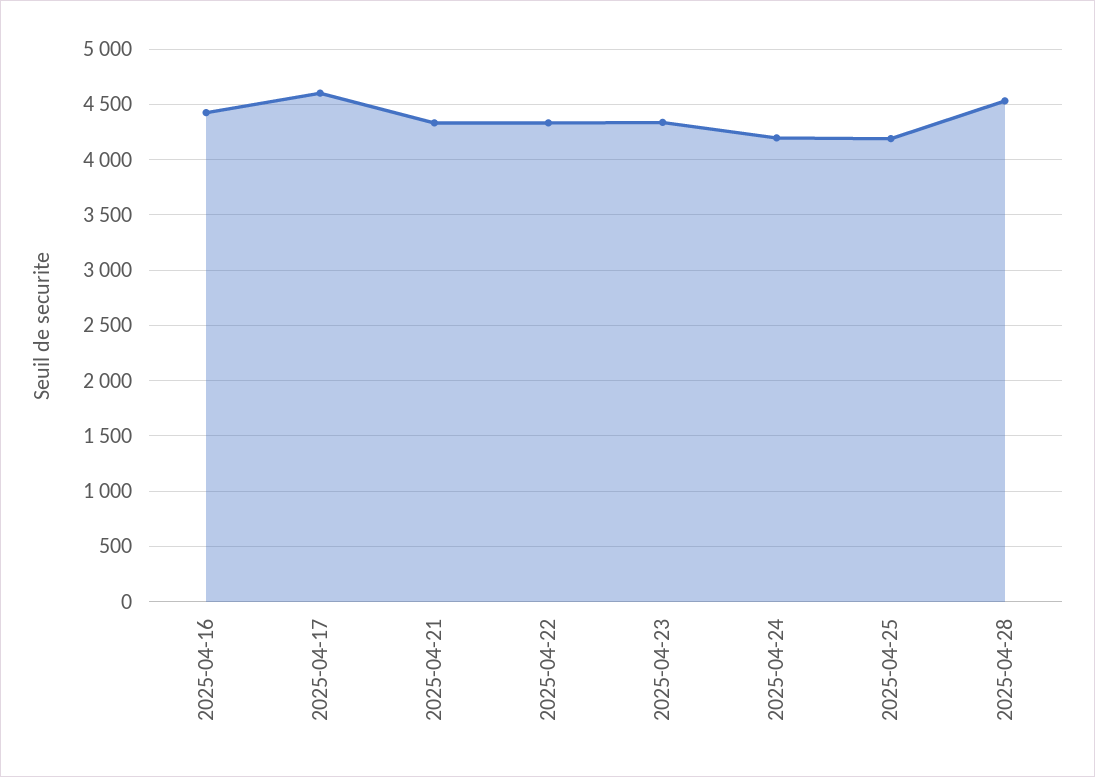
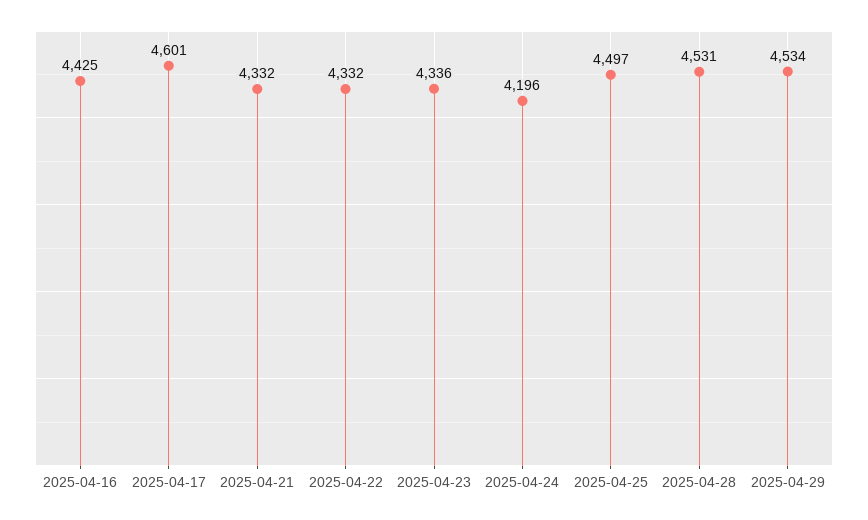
2025-04-25: 4200 -> 4497
2025-04-29: none -> 4534

